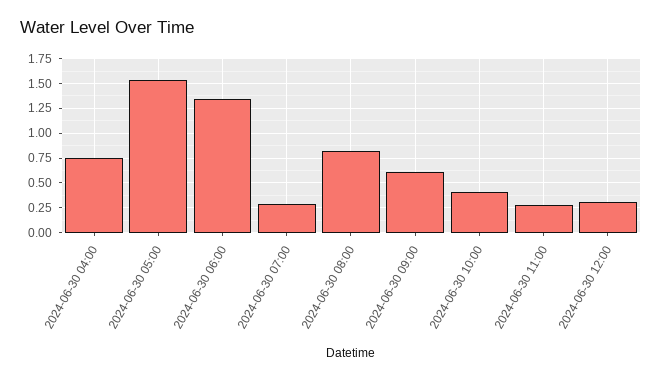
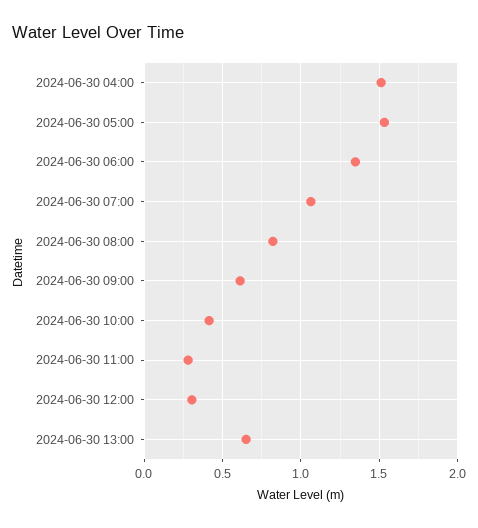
2024-06-30 04:00: 0.75 -> 1.5
2024-06-30 07:00: 0.25 -> 1.05
2024-06-30 13:00: none -> 0.65

